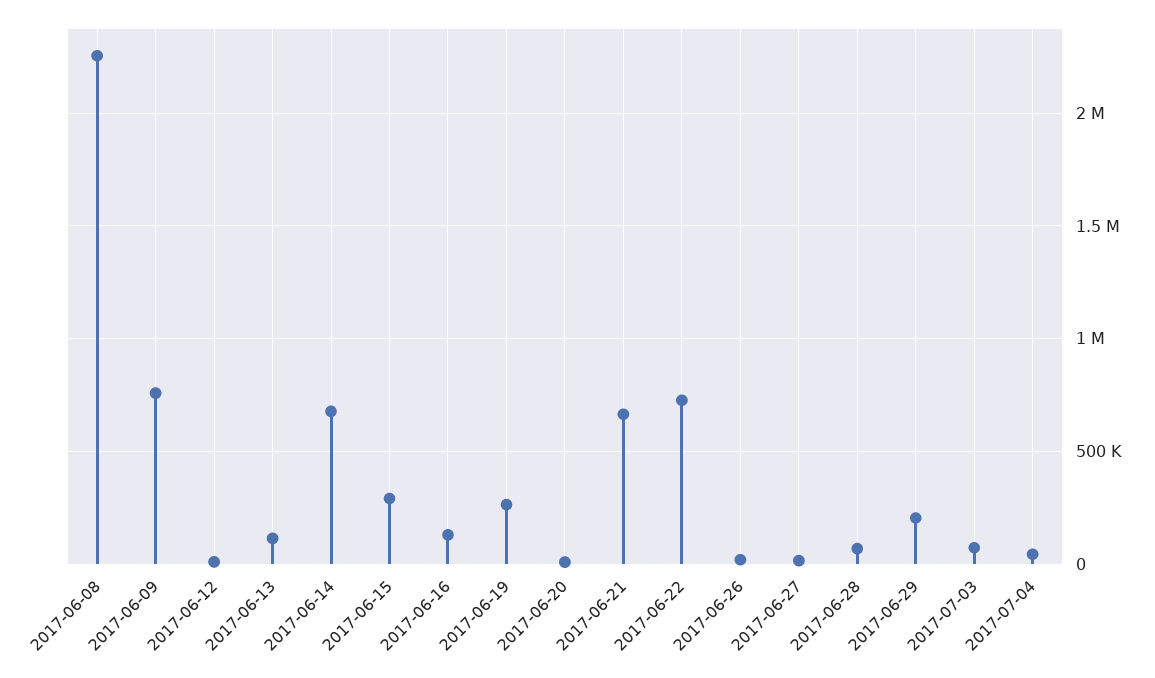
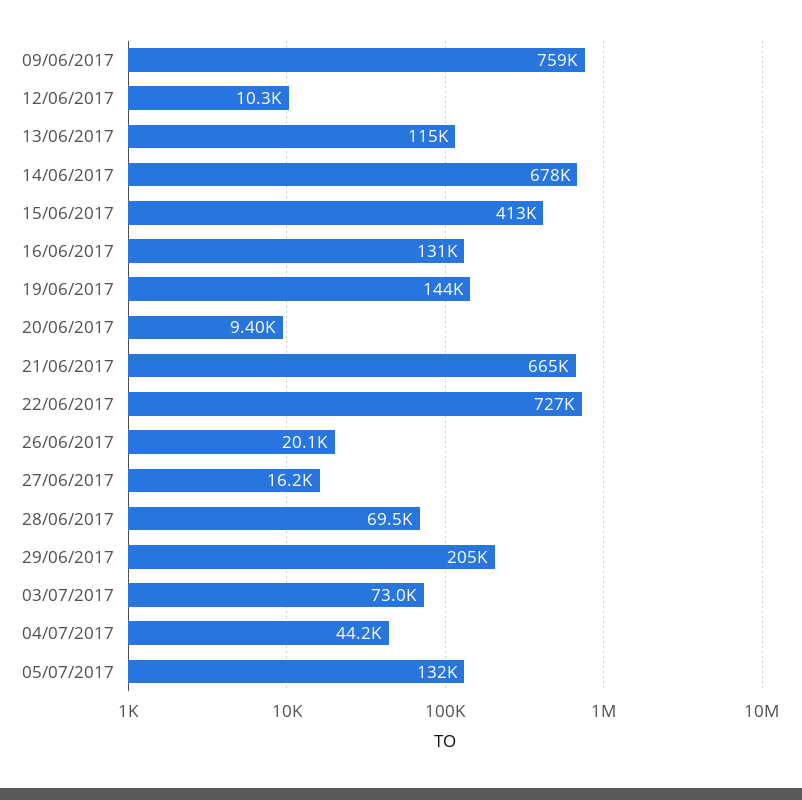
2017-06-08: 2250000 -> none
2017-06-15: 300000 -> 413000
2017-06-19: 250000 -> 144000
05/07/2017: none -> 132000

